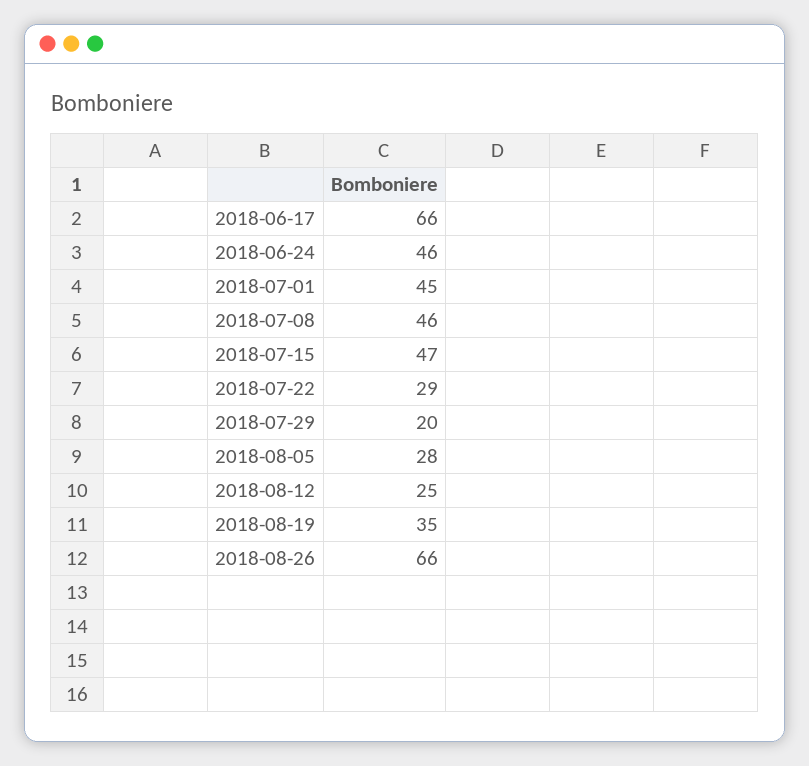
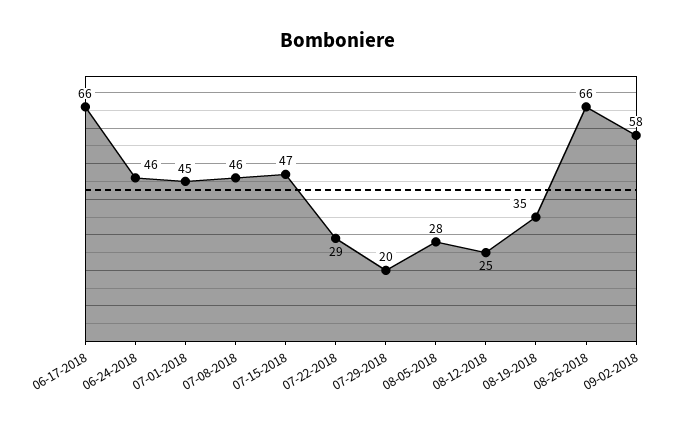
09-02-2018: none -> 58

